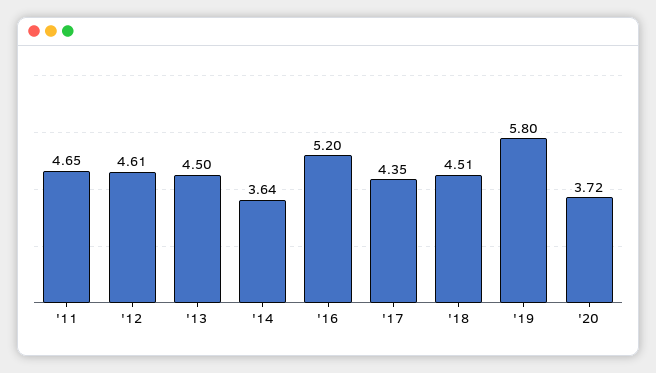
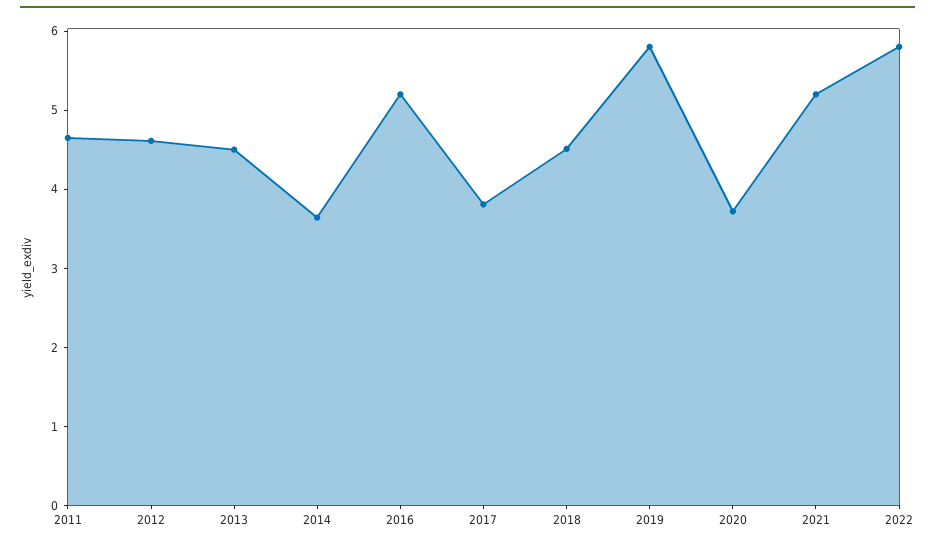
'17: 4.35 -> 3.8
2021: none -> 5.2
2022: none -> 5.8

